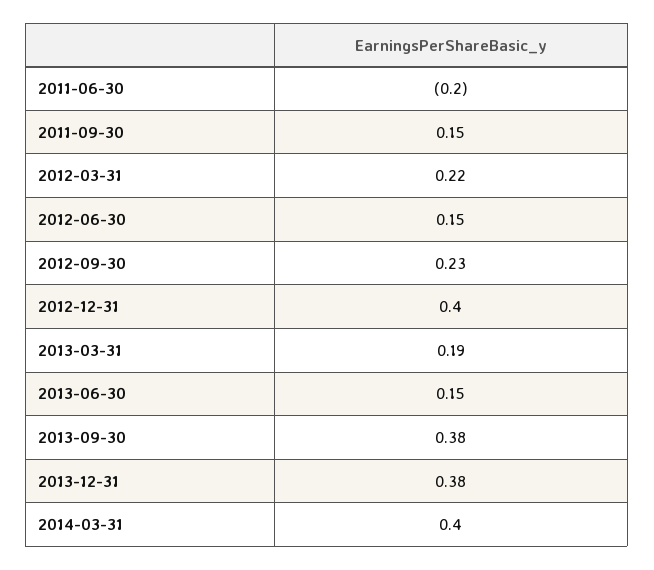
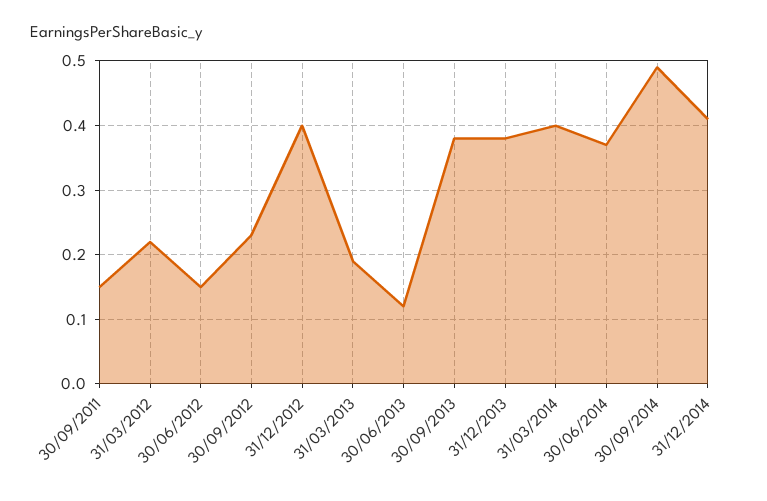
2011-06-30: -0.2 -> none
2013-06-30: 0.15 -> 0.12
30/06/2014: none -> 0.37
30/09/2014: none -> 0.49
31/12/2014: none -> 0.41

